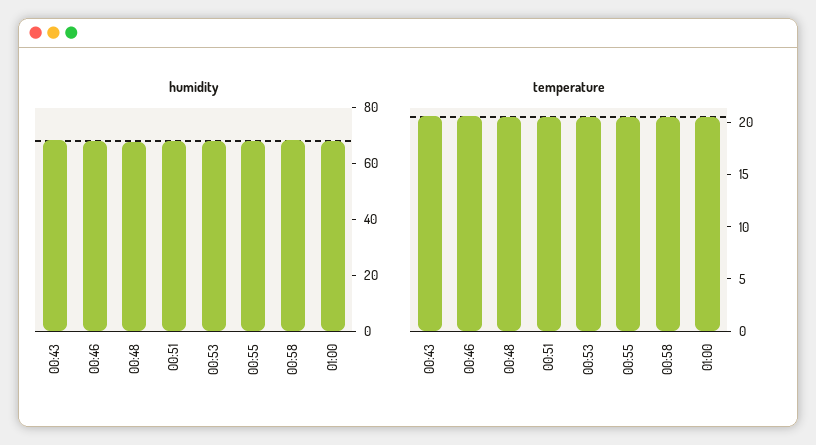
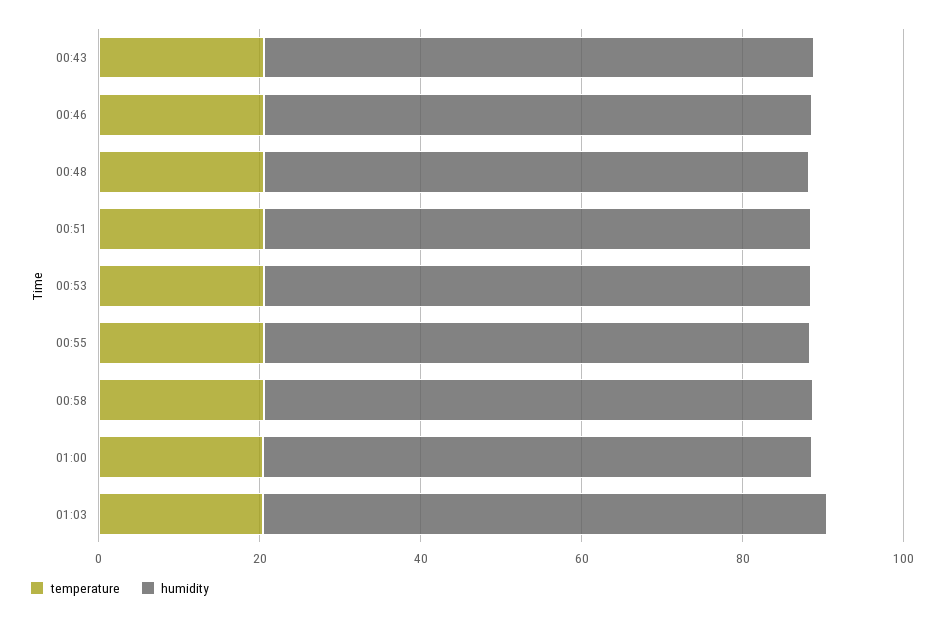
temperature, 01:03: none -> 20
humidity, 01:03: none -> 70

